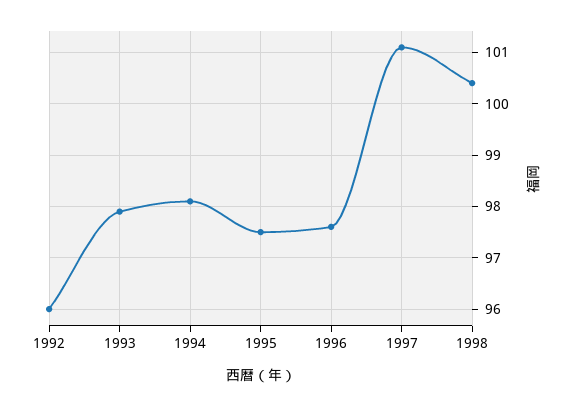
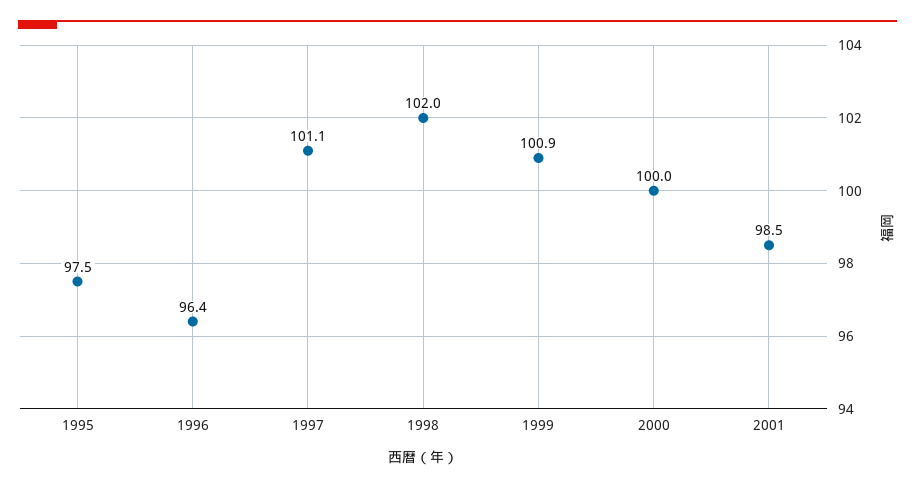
1992: 96 -> none
1993: 98 -> none
1994: 98 -> none
1996: 97.5 -> 96.4
1998: 100.5 -> 102
1999: none -> 100.9
2000: none -> 100
2001: none -> 98.5

